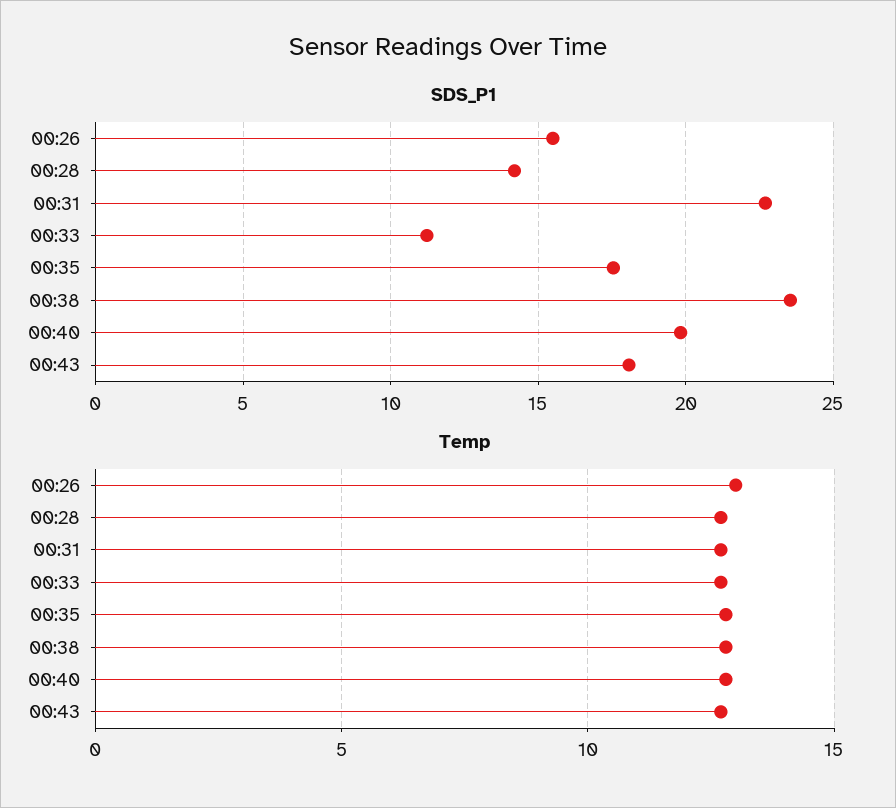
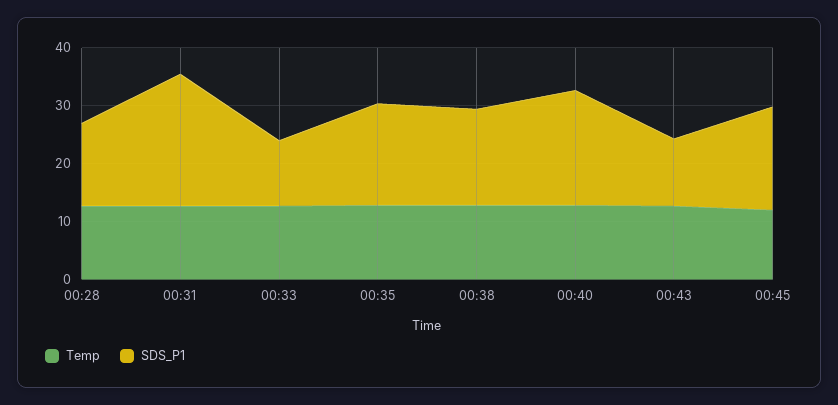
SDS_P1, 00:26: 15.5 -> none
SDS_P1, 00:38: 23.5 -> 16
SDS_P1, 00:43: 18 -> 12
Temp, 00:26: 13 -> none
Temp, 00:45: none -> 12
SDS_P1, 00:45: none -> 18

